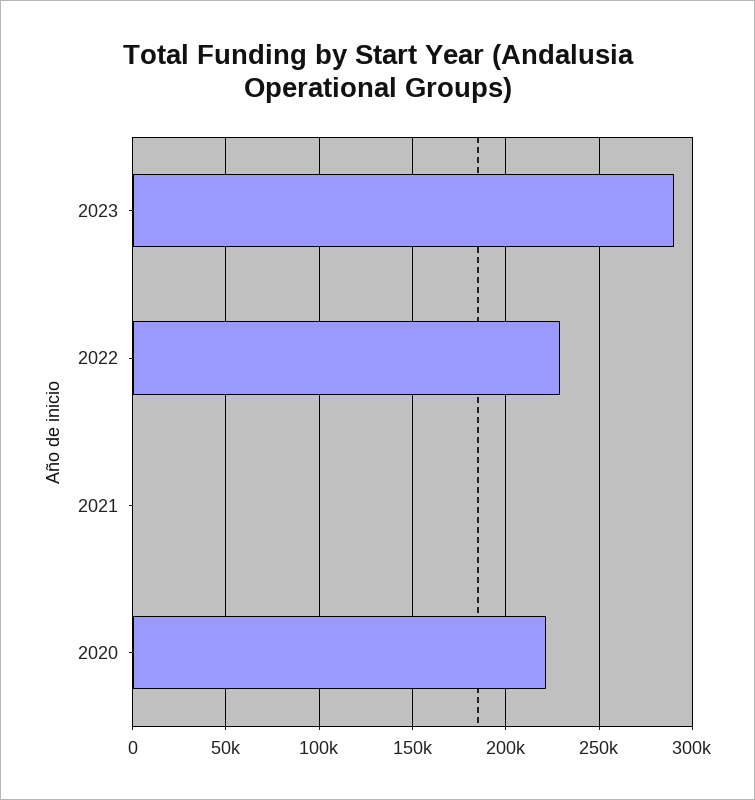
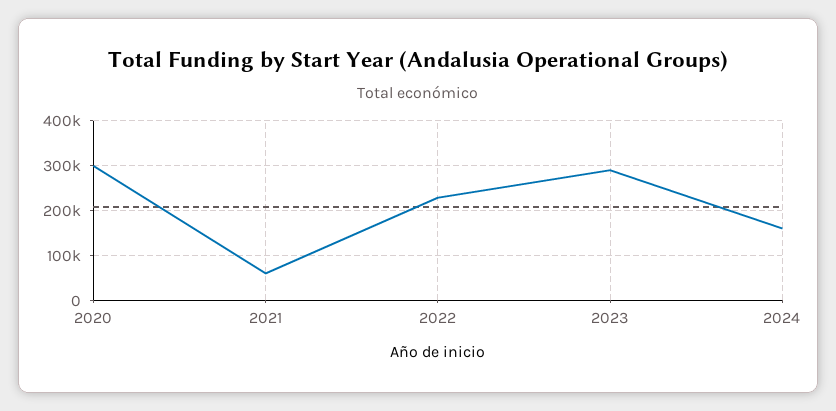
2021: 0 -> 60000
2020: 220000 -> 300000
2024: none -> 160000

